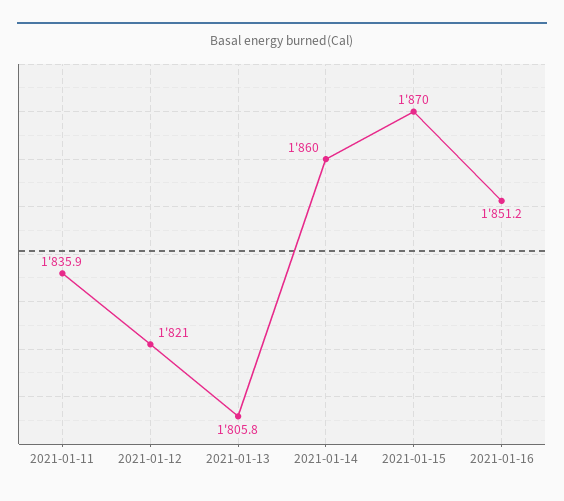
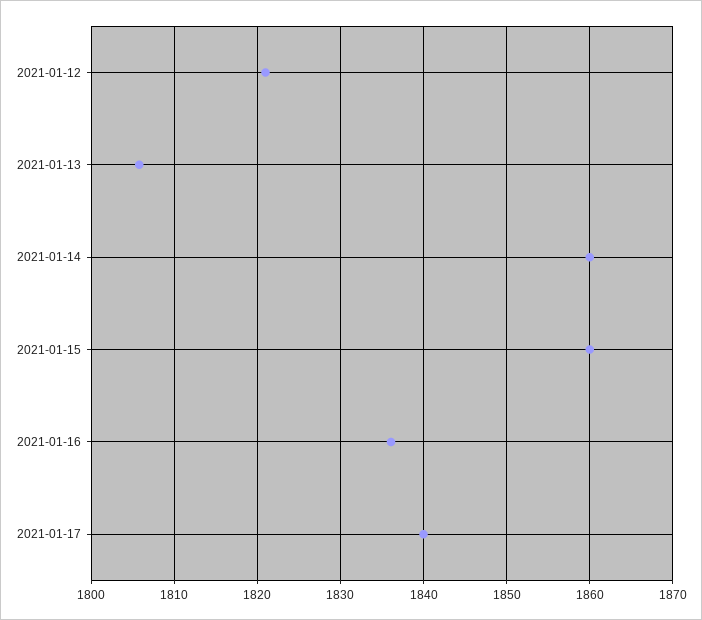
2021-01-11: 1835.9 -> none
2021-01-15: 1870 -> 1860
2021-01-16: 1851.2 -> 1836
2021-01-17: none -> 1840

